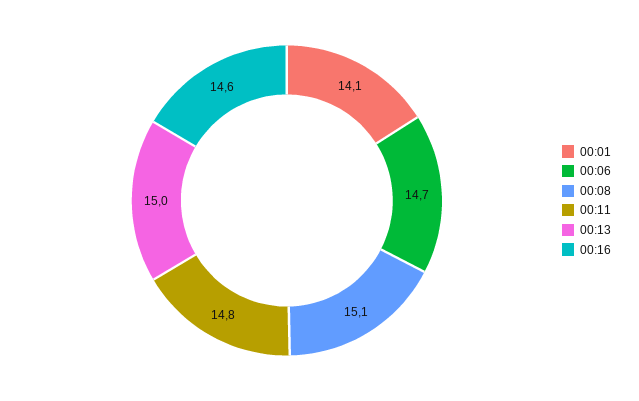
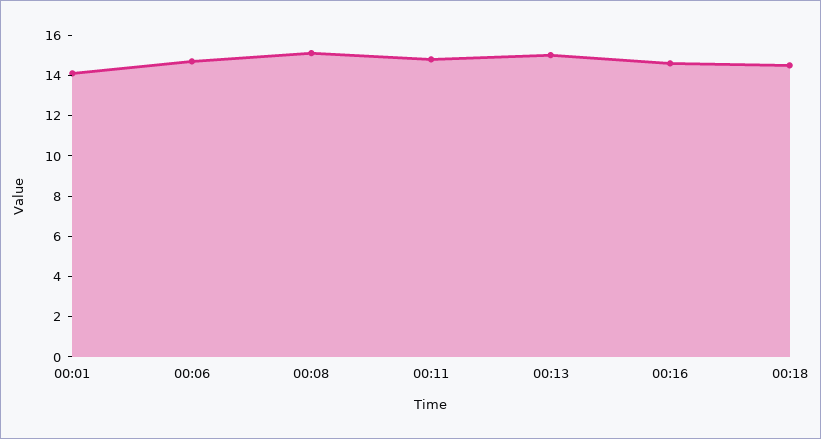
00:18: none -> 14.5

